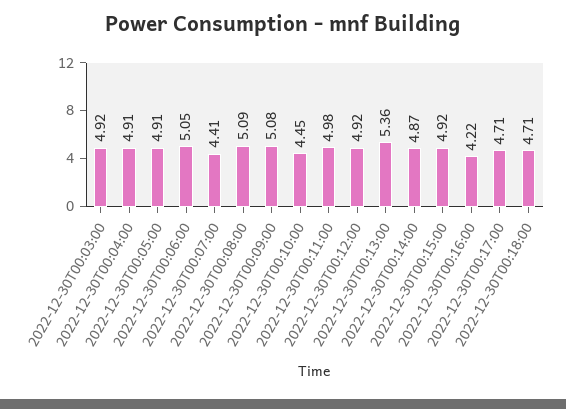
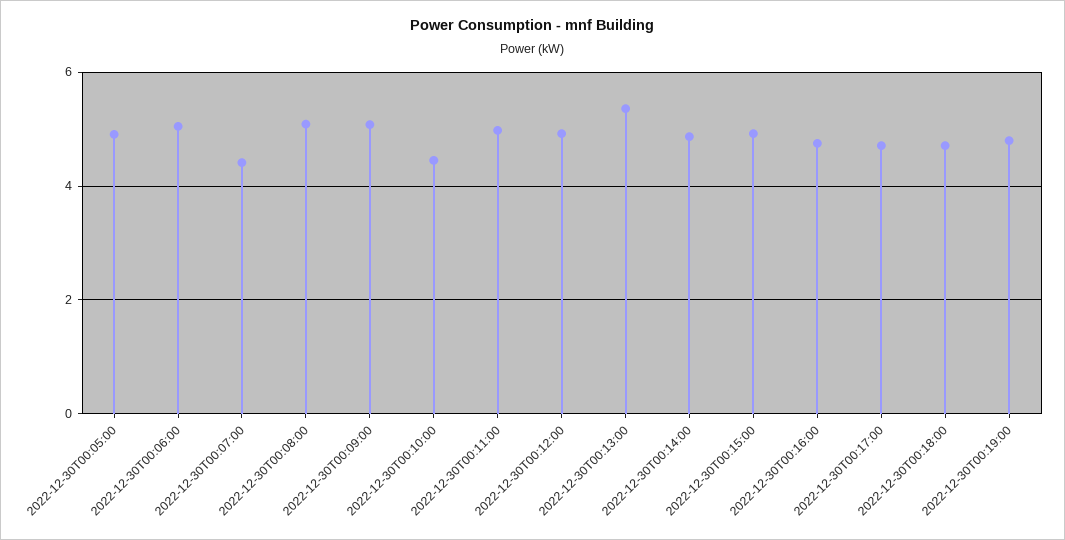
2022-12-30T00:03:00: 4.92 -> none
2022-12-30T00:04:00: 4.91 -> none
2022-12-30T00:16:00: 4.22 -> 4.8
2022-12-30T00:19:00: none -> 4.8

